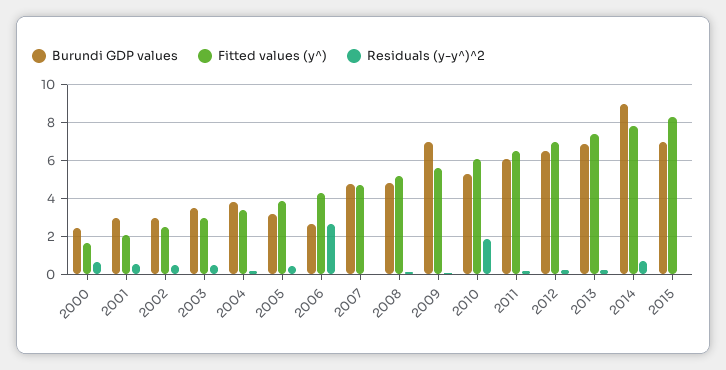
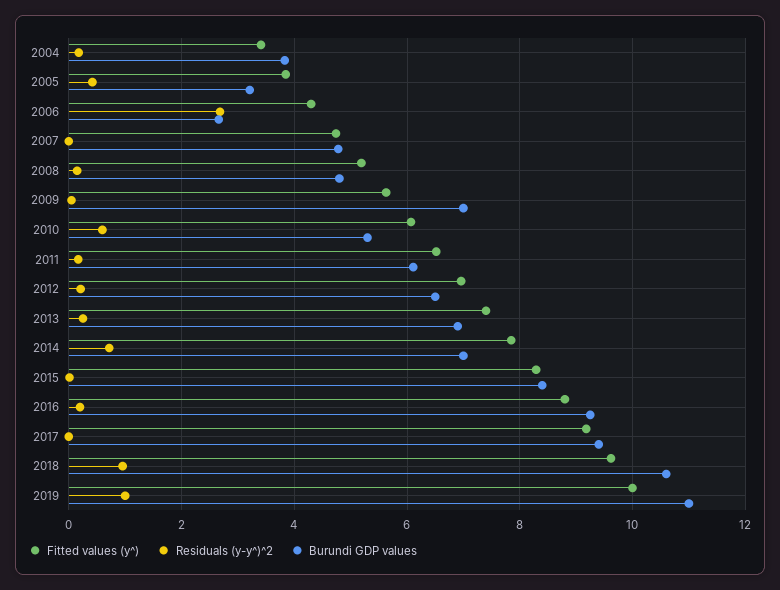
Burundi GDP values, 2000: 2.5 -> none
Fitted values (y^), 2000: 1.5 -> none
Residuals (y-y^)^2, 2000: 0.5 -> none
Burundi GDP values, 2001: 3 -> none
Fitted values (y^), 2001: 2 -> none
Residuals (y-y^)^2, 2001: 0.5 -> none
Burundi GDP values, 2002: 3 -> none
Fitted values (y^), 2002: 2.5 -> none
Residuals (y-y^)^2, 2002: 0.5 -> none
Burundi GDP values, 2003: 3.5 -> none
Fitted values (y^), 2003: 3 -> none
Residuals (y-y^)^2, 2003: 0.5 -> none
Residuals (y-y^)^2, 2010: 2 -> 0.6
Burundi GDP values, 2014: 9 -> 7
Burundi GDP values, 2015: 7 -> 8.4
Fitted values (y^), 2016: none -> 8.8
Residuals (y-y^)^2, 2016: none -> 0.2
Burundi GDP values, 2016: none -> 9.2
Fitted values (y^), 2017: none -> 9.2
Residuals (y-y^)^2, 2017: none -> 0
Burundi GDP values, 2017: none -> 9.4
Fitted values (y^), 2018: none -> 9.6
Residuals (y-y^)^2, 2018: none -> 1
Burundi GDP values, 2018: none -> 10.6
Fitted values (y^), 2019: none -> 10
Residuals (y-y^)^2, 2019: none -> 1
Burundi GDP values, 2019: none -> 11

